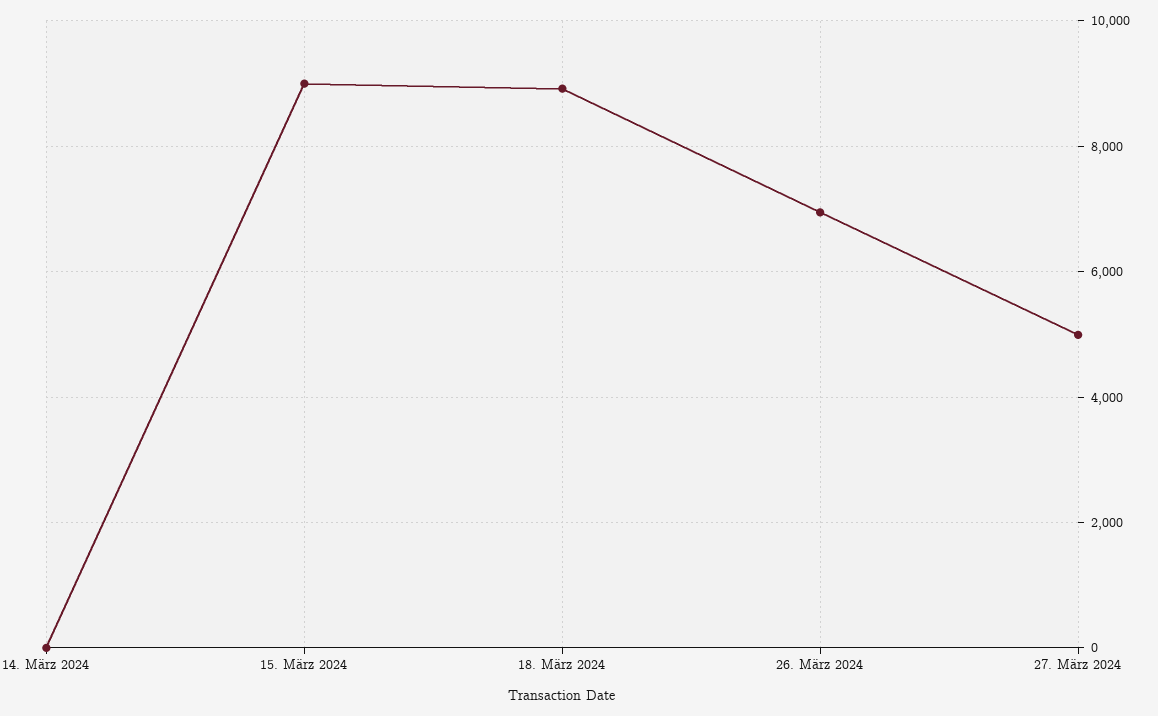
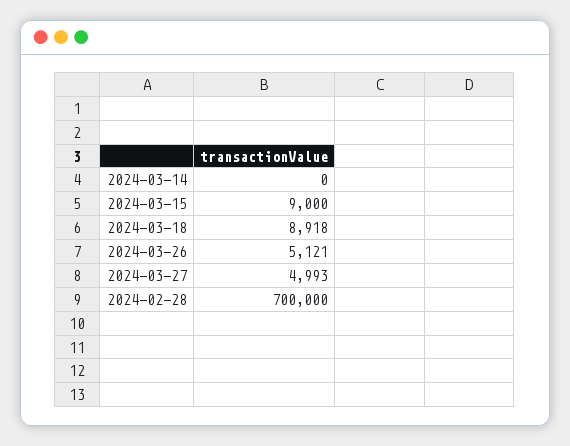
26. März 2024: 7000 -> 5121
2024-02-28: none -> 700000

